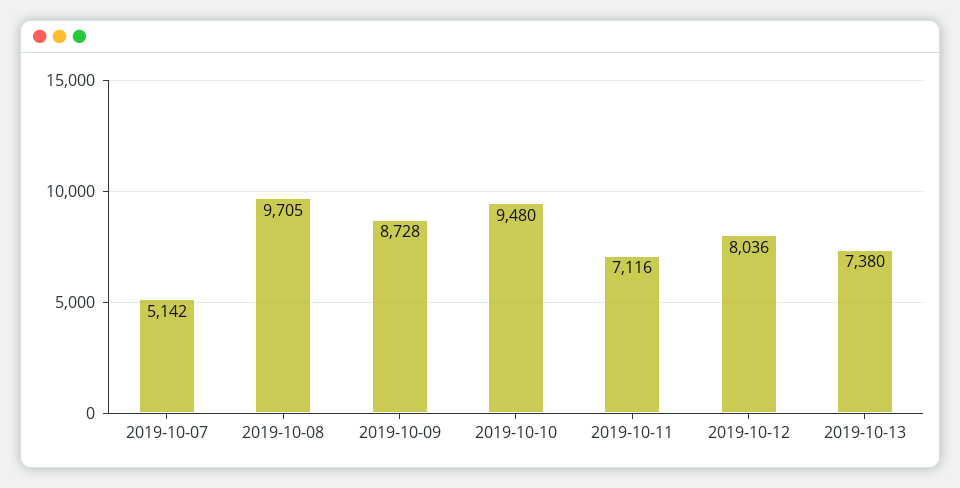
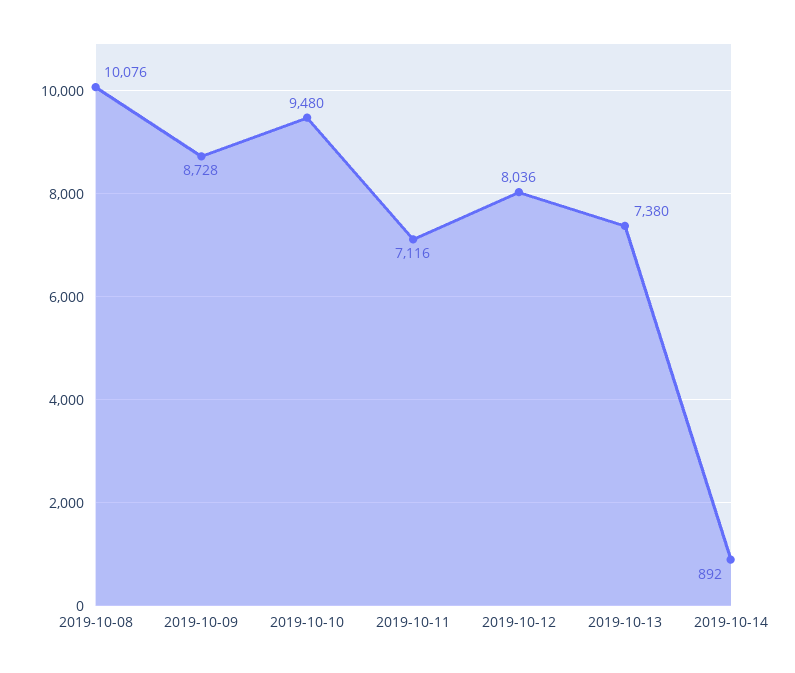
2019-10-07: 5142 -> none
2019-10-08: 9705 -> 10076
2019-10-14: none -> 892

